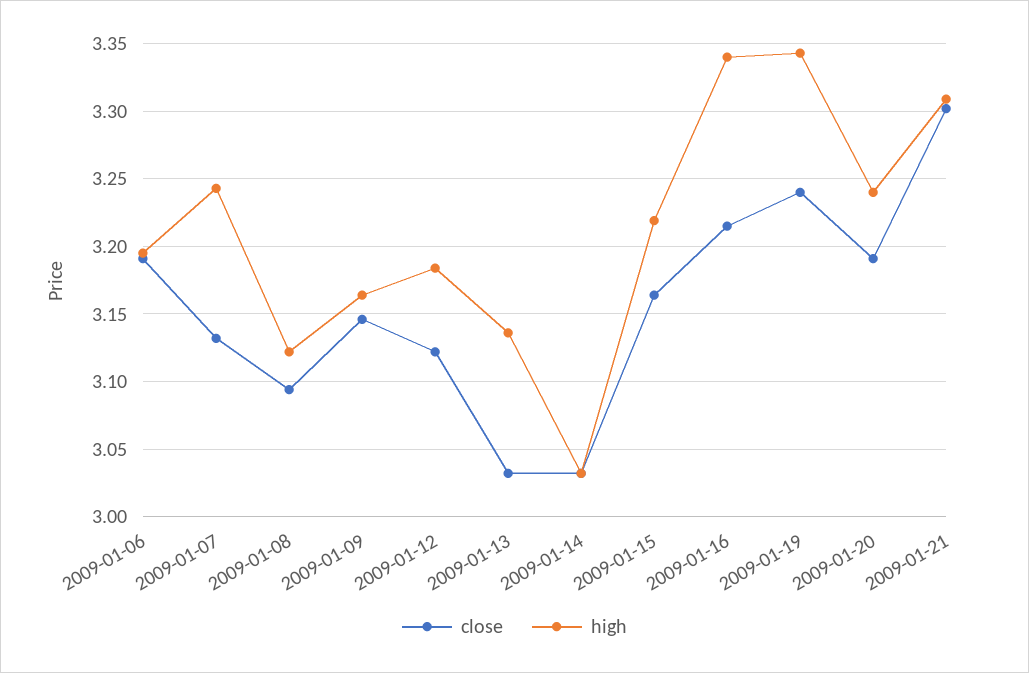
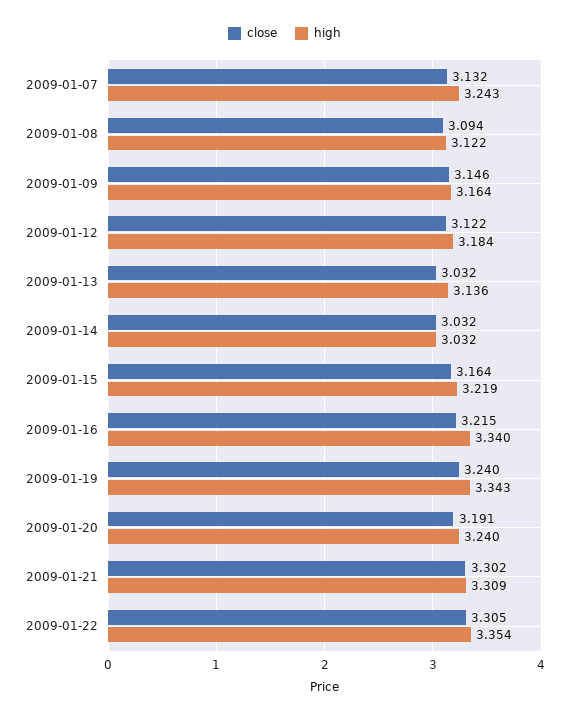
close, 2009-01-06: 3.19 -> none
high, 2009-01-06: 3.195 -> none
close, 2009-01-22: none -> 3.305
high, 2009-01-22: none -> 3.354

